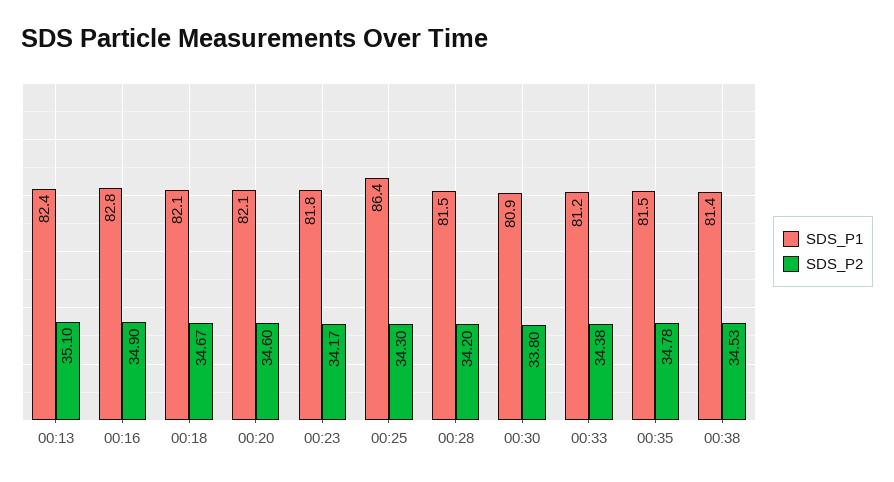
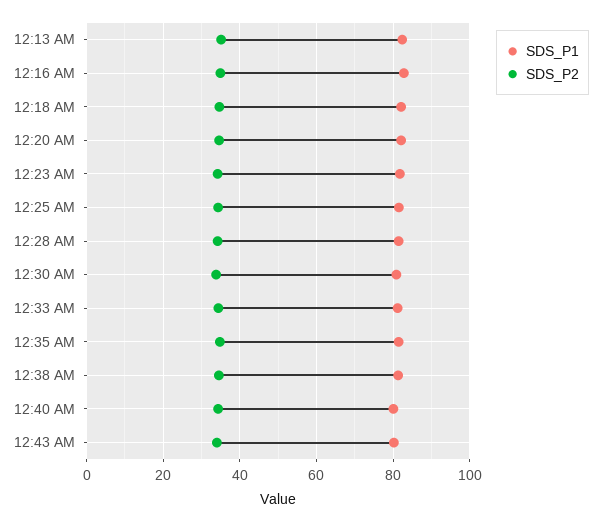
SDS_P1, 00:25: 86.4 -> 82
SDS_P1, 12:40 AM: none -> 80
SDS_P2, 12:40 AM: none -> 34
SDS_P1, 12:43 AM: none -> 80
SDS_P2, 12:43 AM: none -> 34

